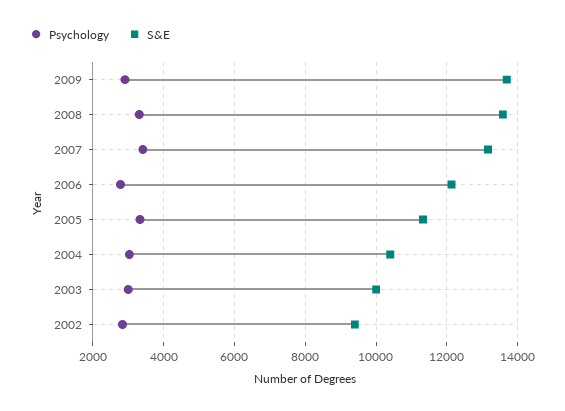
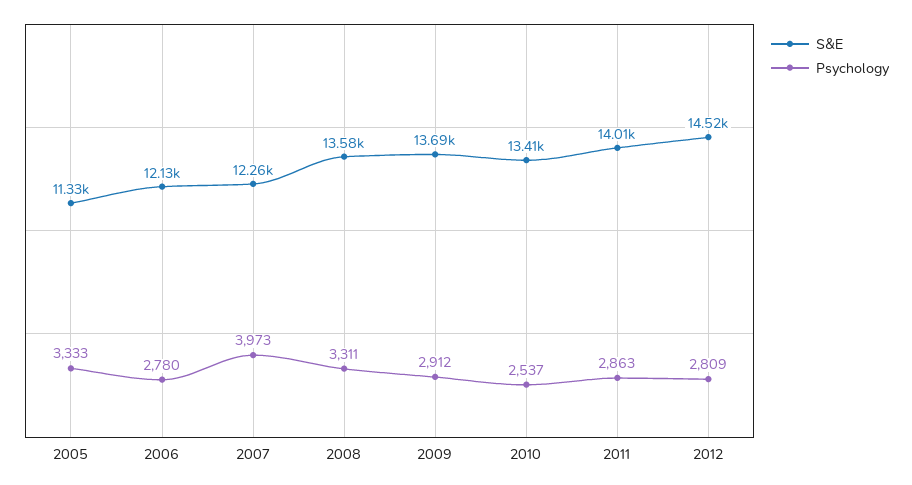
Psychology, 2007: 3400 -> 3973
S&E, 2007: 13200 -> 12260
Psychology, 2004: 3000 -> none
S&E, 2004: 10400 -> none
Psychology, 2003: 3000 -> none
S&E, 2003: 10000 -> none
Psychology, 2002: 2800 -> none
S&E, 2002: 9400 -> none
S&E, 2010: none -> 13410
Psychology, 2010: none -> 2537
S&E, 2011: none -> 14010
Psychology, 2011: none -> 2863
S&E, 2012: none -> 14520
Psychology, 2012: none -> 2809

